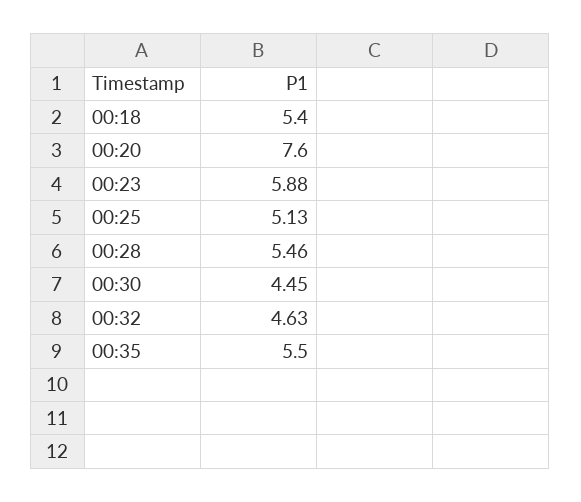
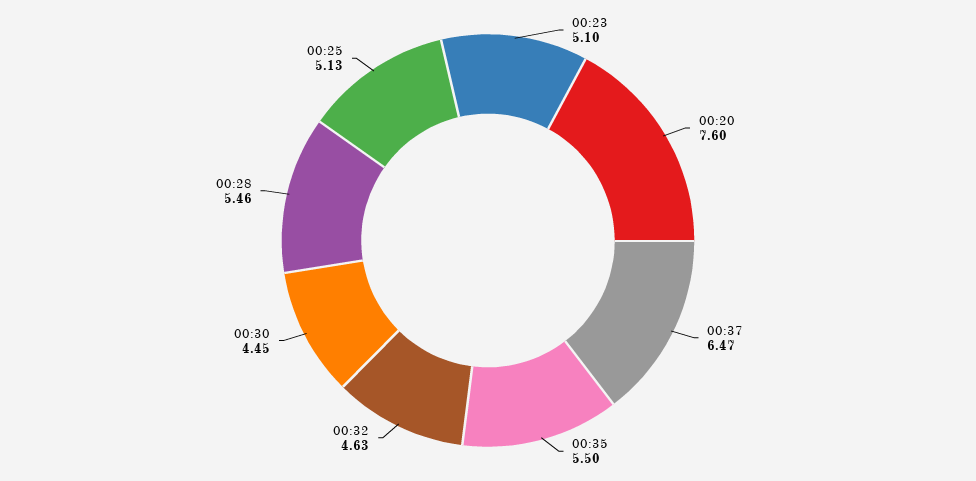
00:18: 5.4 -> none
00:23: 5.88 -> 5.1
00:37: none -> 6.47

